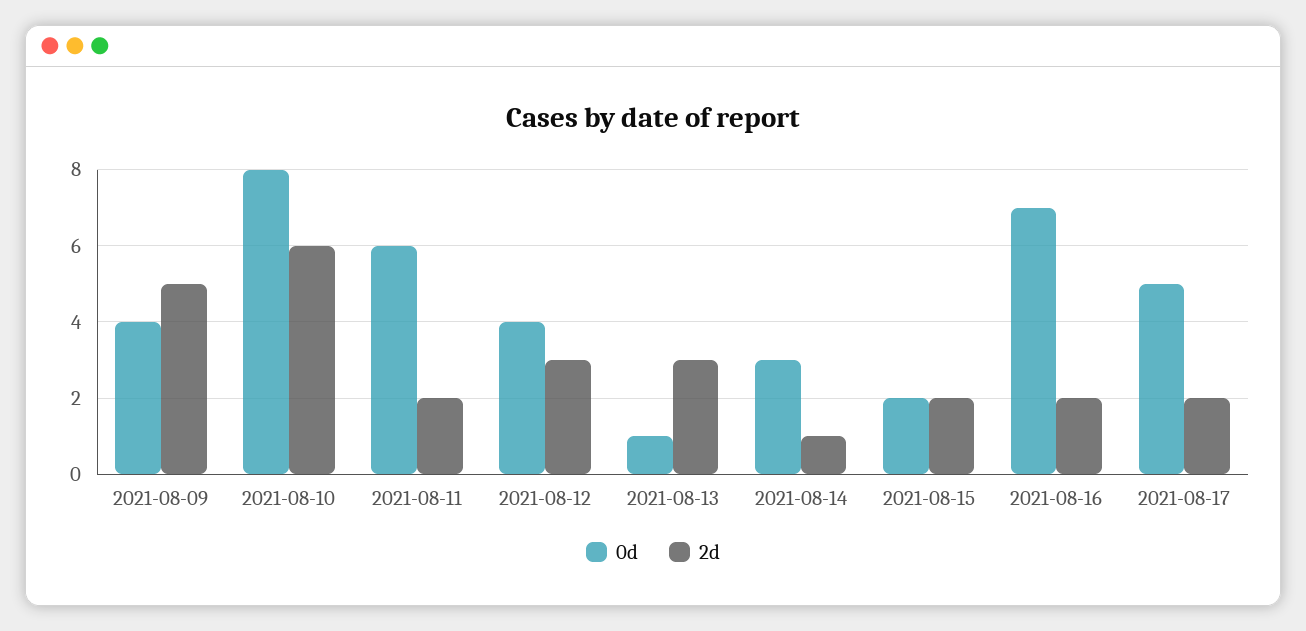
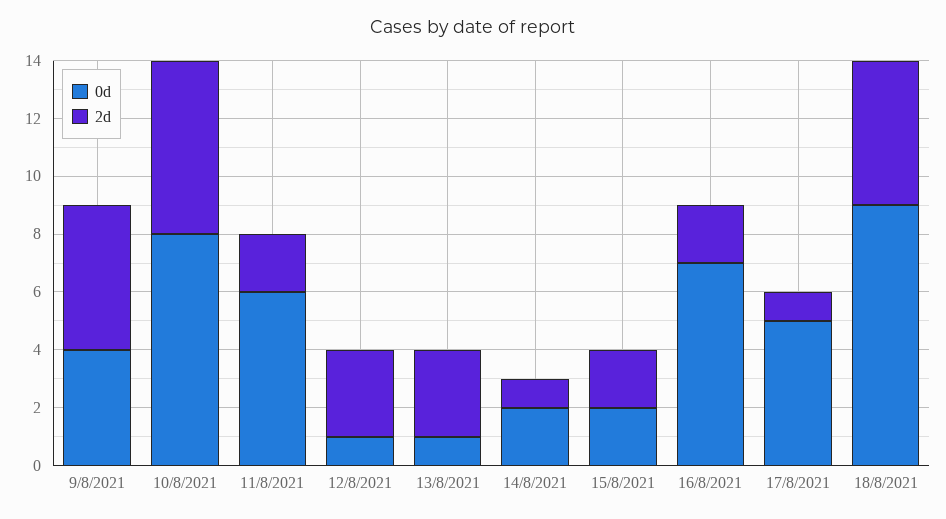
0d, 2021-08-12: 4 -> 1
0d, 2021-08-14: 3 -> 2
2d, 2021-08-17: 2 -> 1
0d, 18/8/2021: none -> 9
2d, 18/8/2021: none -> 5

